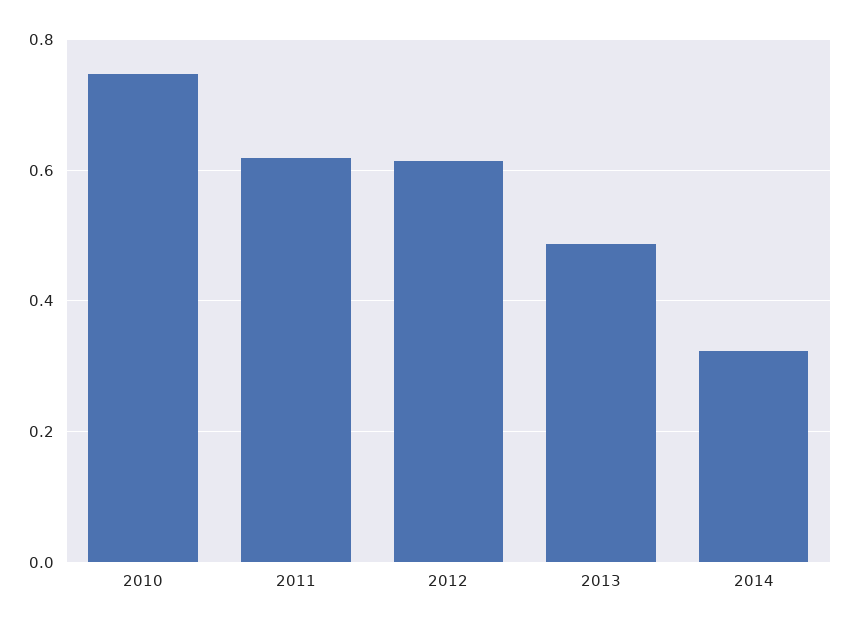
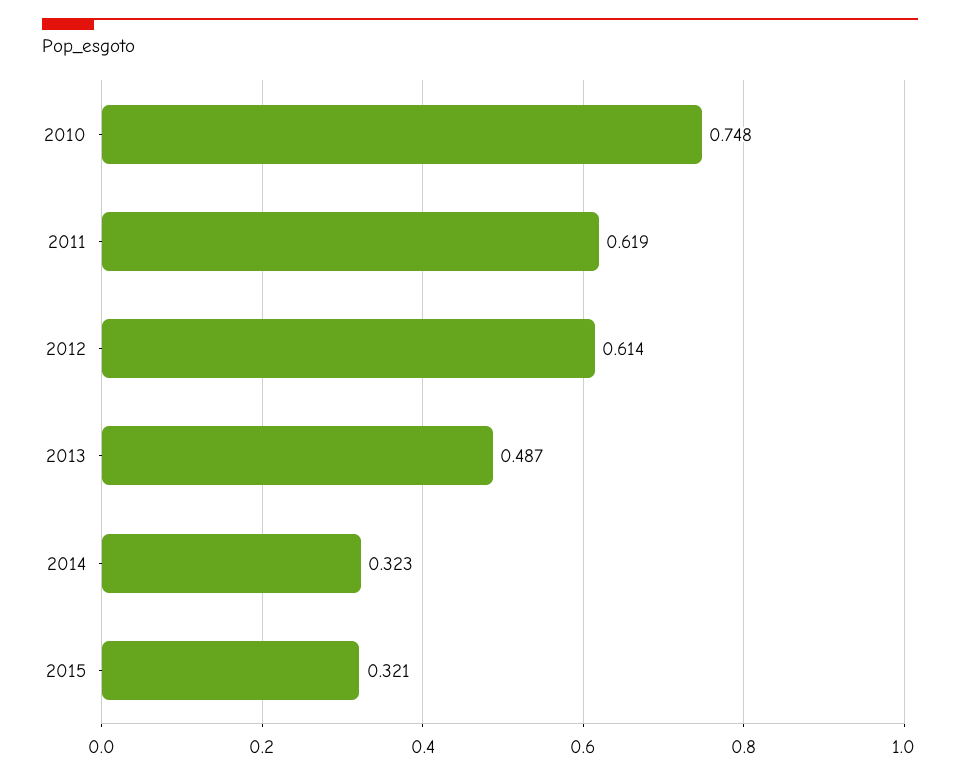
2015: none -> 0.321

